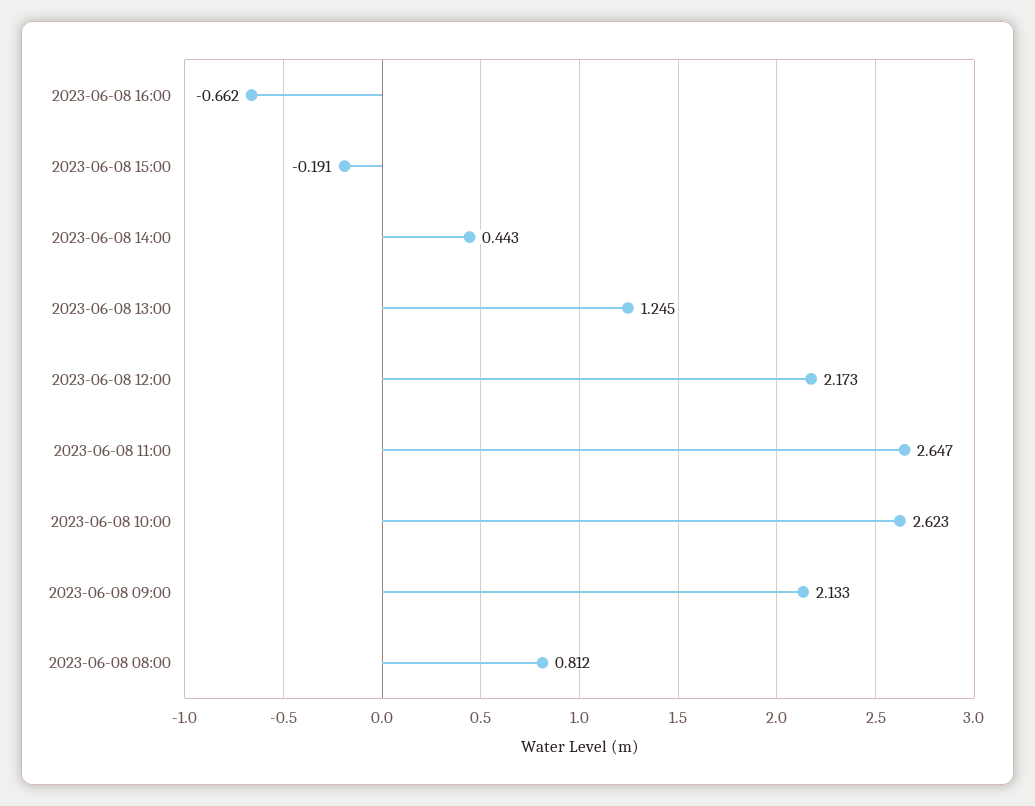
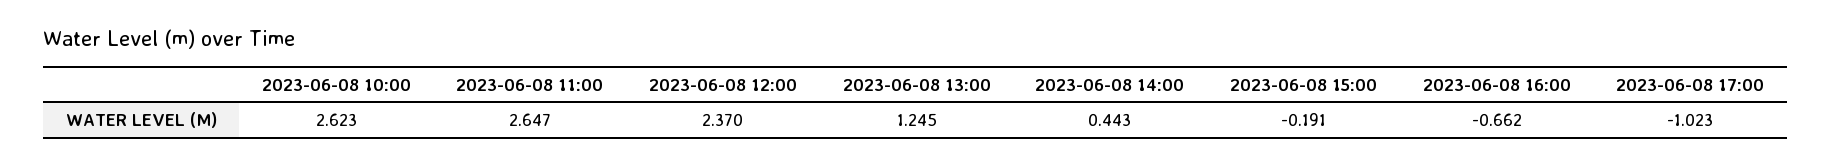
2023-06-08 12:00: 2.173 -> 2.37
2023-06-08 09:00: 2.133 -> none
2023-06-08 08:00: 0.812 -> none
2023-06-08 17:00: none -> -1.023

